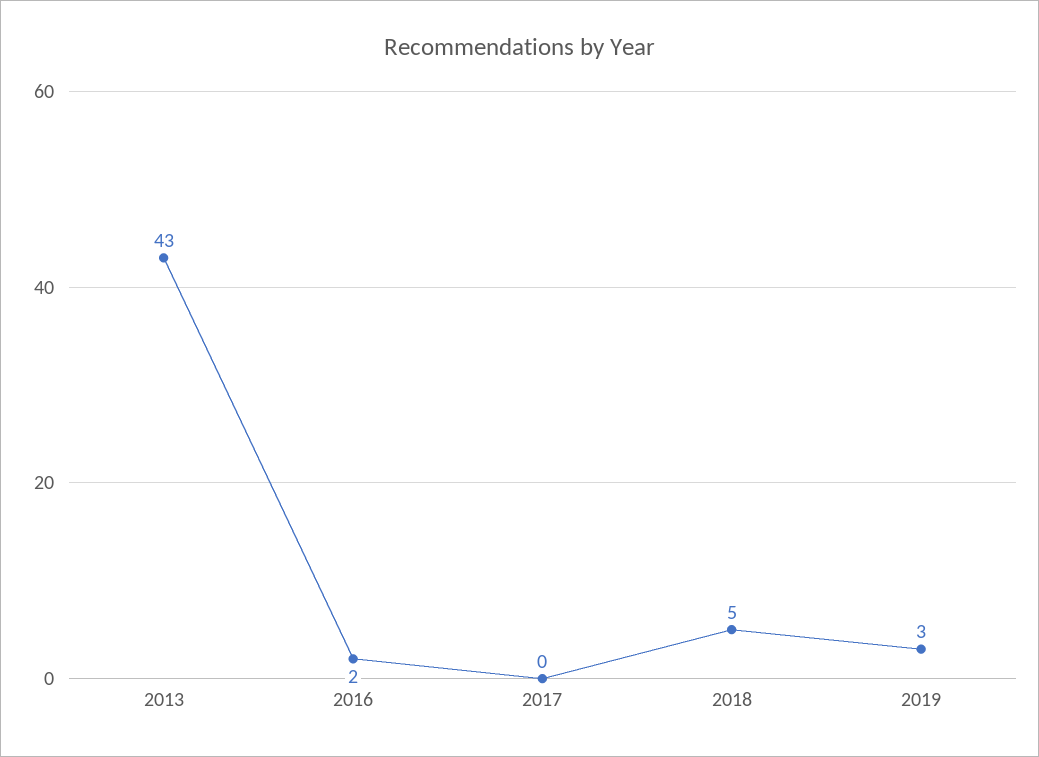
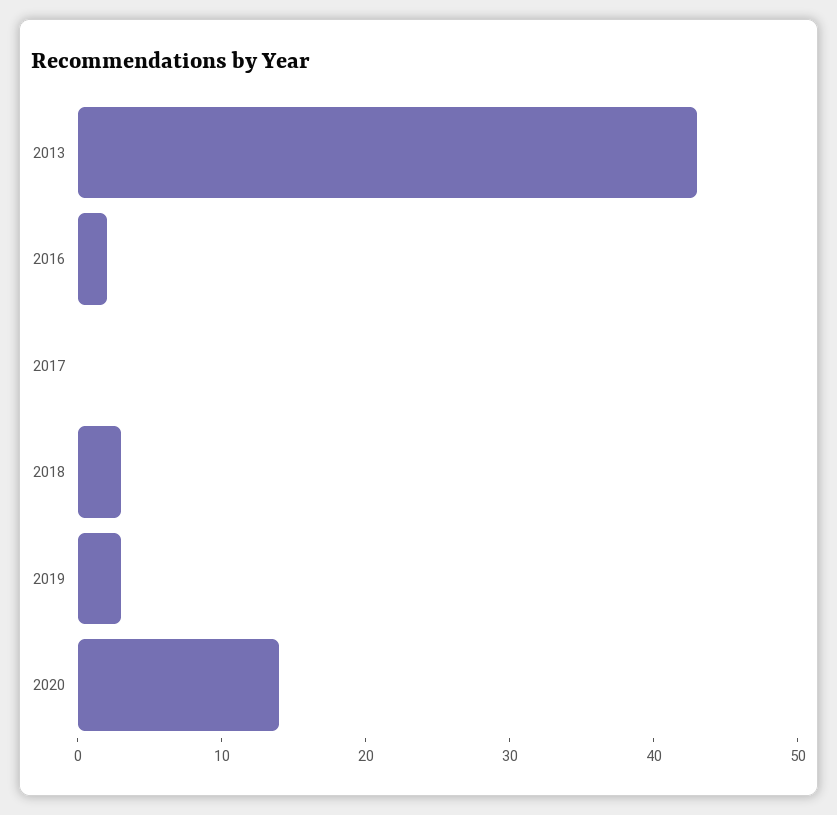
2018: 5 -> 3
2020: none -> 14

